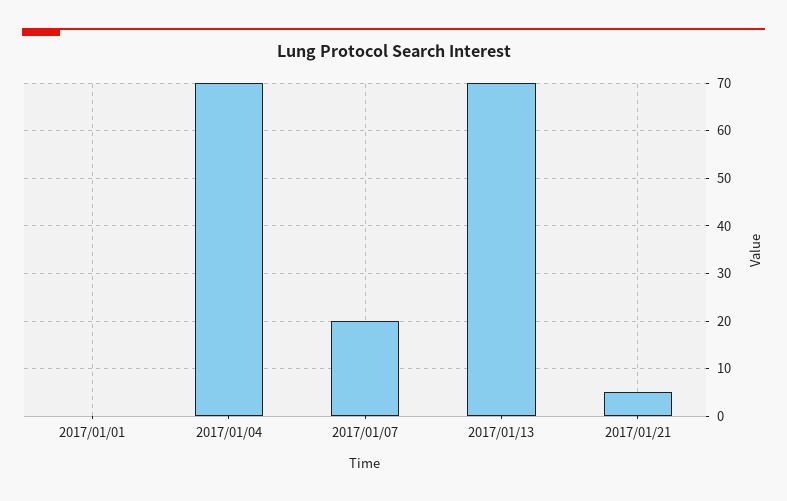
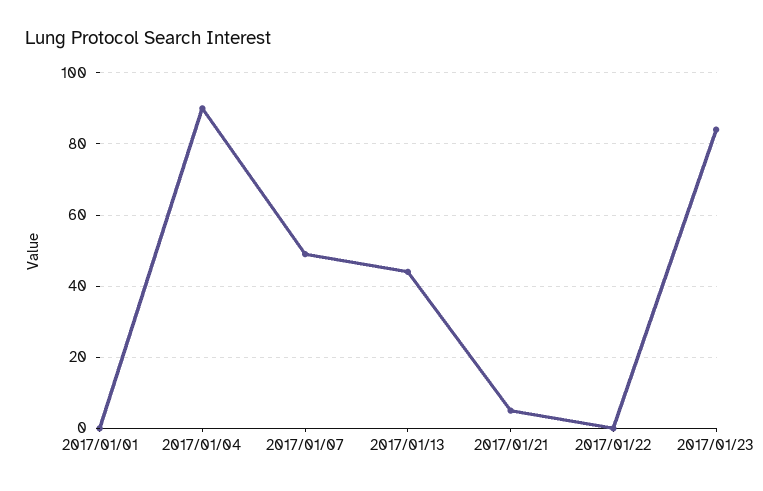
2017/01/04: 70 -> 90
2017/01/07: 20 -> 50
2017/01/13: 70 -> 45
2017/01/22: none -> 0
2017/01/23: none -> 85

